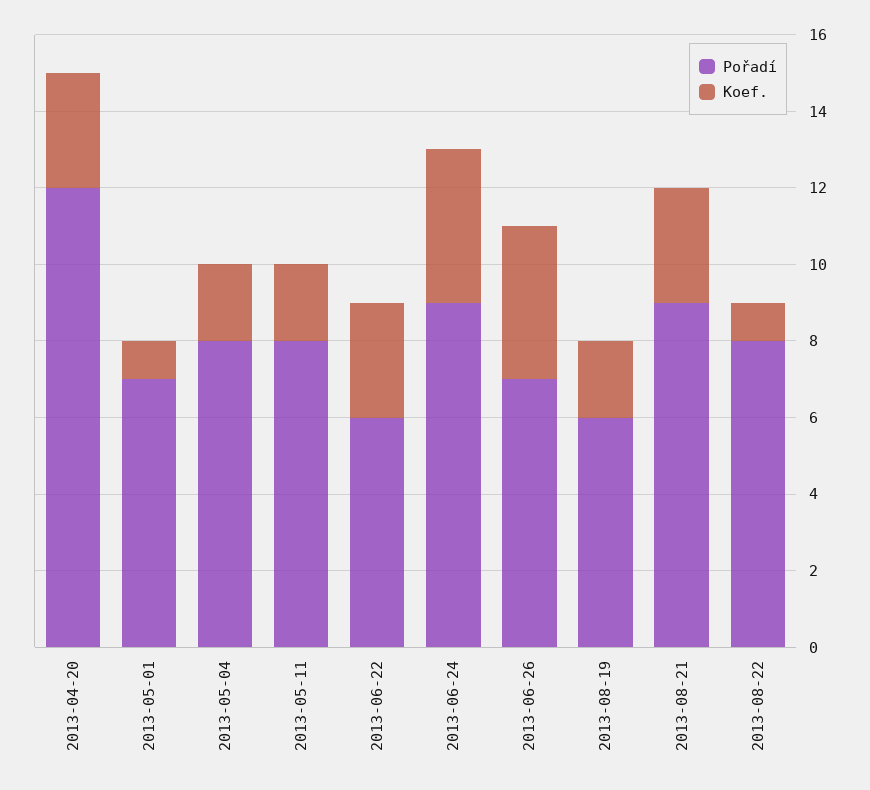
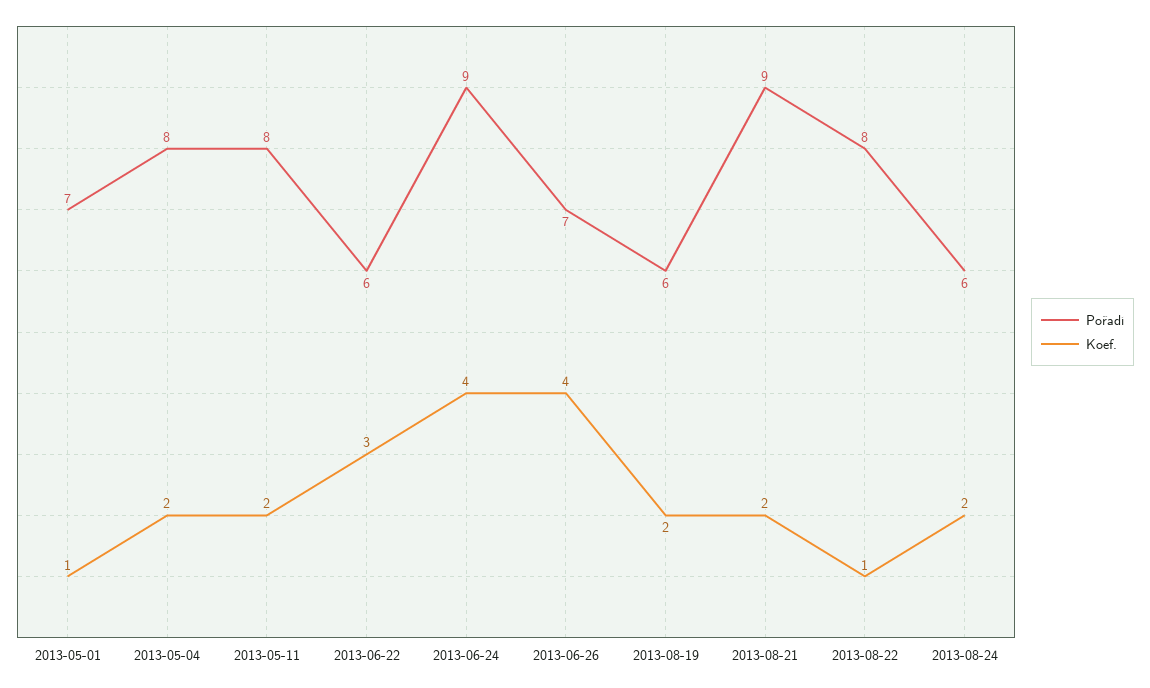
Pořadí, 2013-04-20: 12 -> none
Koef., 2013-04-20: 3 -> none
Koef., 2013-08-21: 3 -> 2
Pořadí, 2013-08-24: none -> 6
Koef., 2013-08-24: none -> 2

